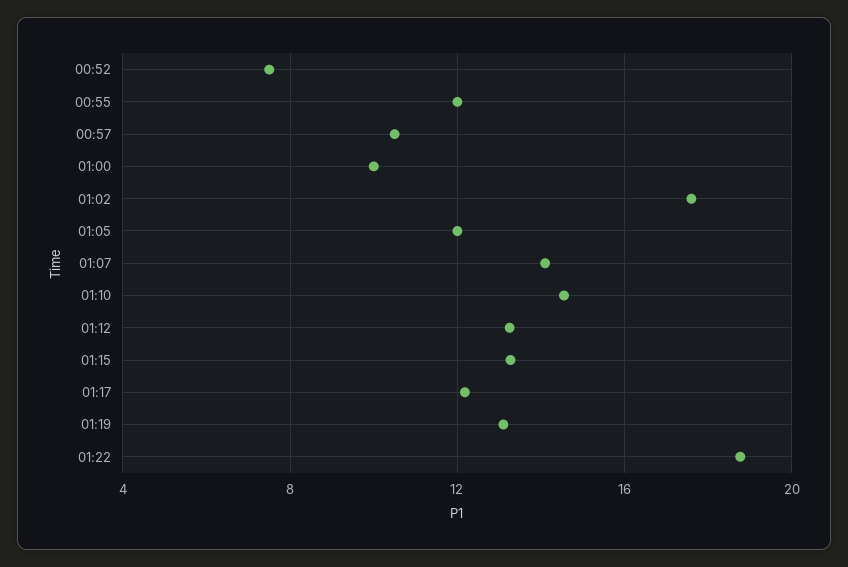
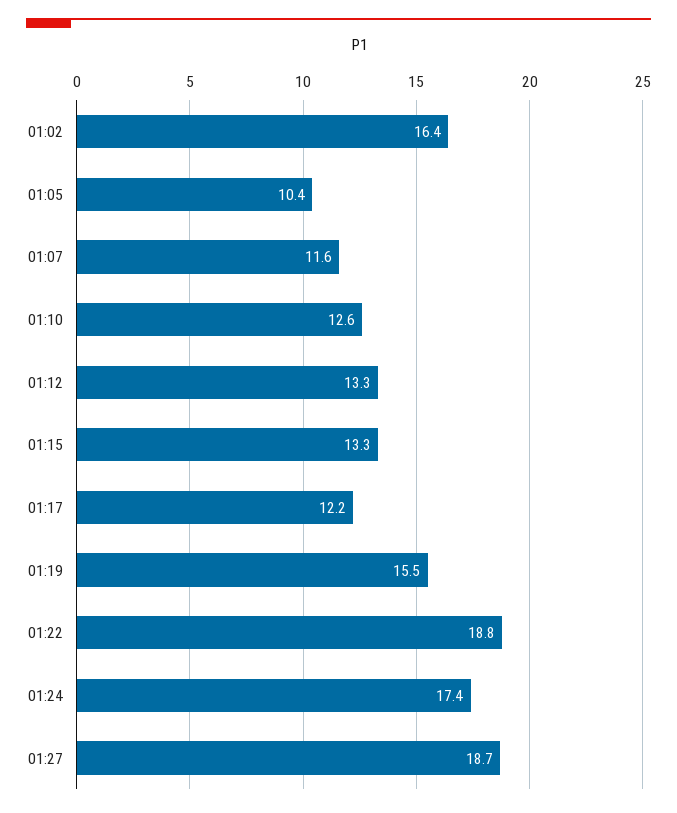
00:52: 7.5 -> none
00:55: 12 -> none
00:57: 10.5 -> none
01:00: 10 -> none
01:02: 17.5 -> 16.4
01:05: 12 -> 10.4
01:07: 14 -> 11.6
01:10: 14.5 -> 12.6
01:19: 13 -> 15.5
01:24: none -> 17.4
01:27: none -> 18.7

